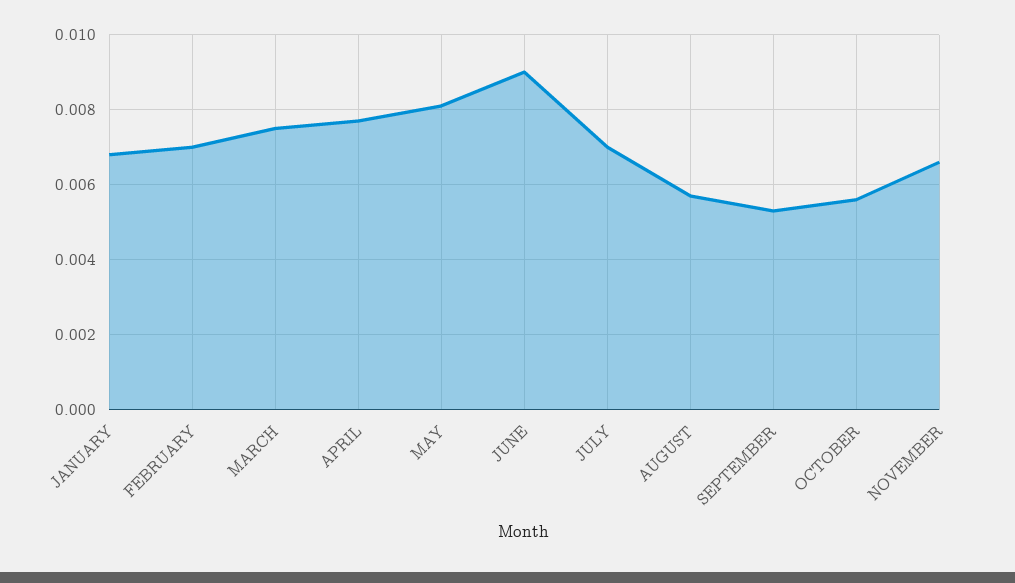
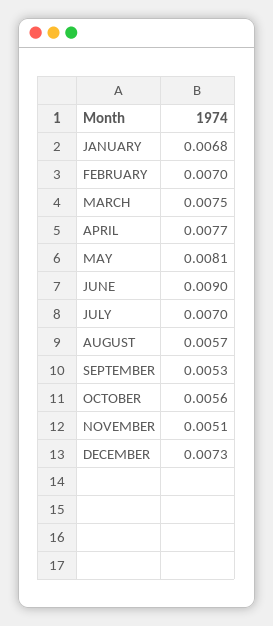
NOVEMBER: 0.0065 -> 0.0051
DECEMBER: none -> 0.0073

